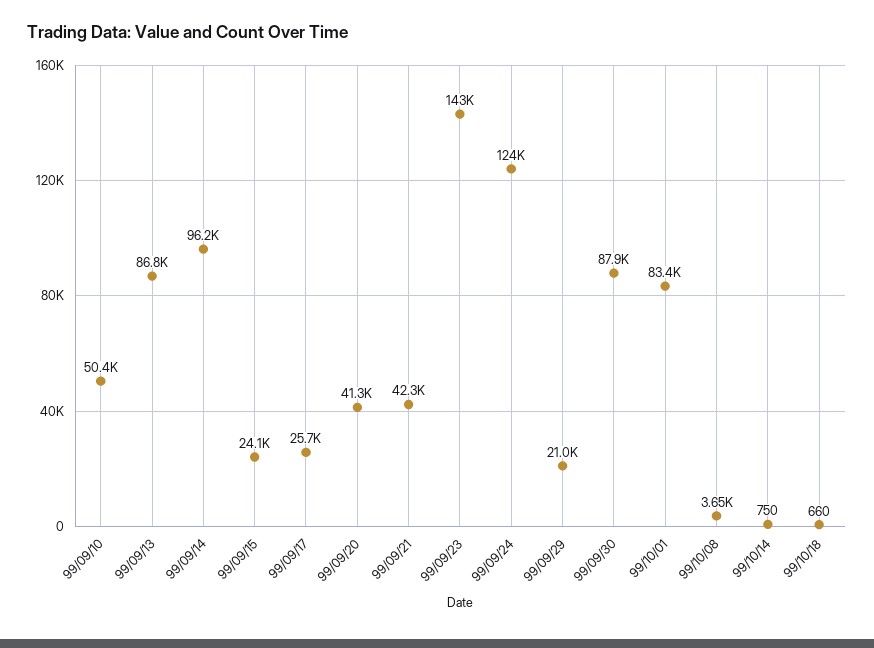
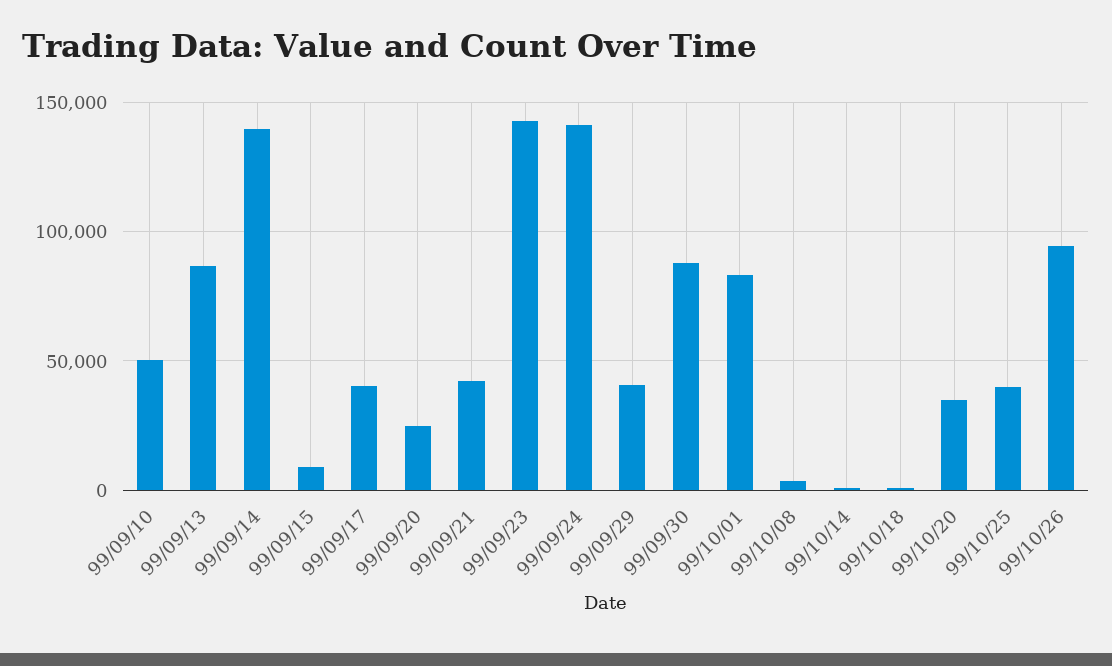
99/09/14: 96200 -> 140000
99/09/15: 24100 -> 10000
99/09/17: 25700 -> 40000
99/09/20: 41300 -> 25000
99/09/24: 124000 -> 140000
99/09/29: 21000 -> 40000
99/10/20: none -> 35000
99/10/25: none -> 40000
99/10/26: none -> 95000

